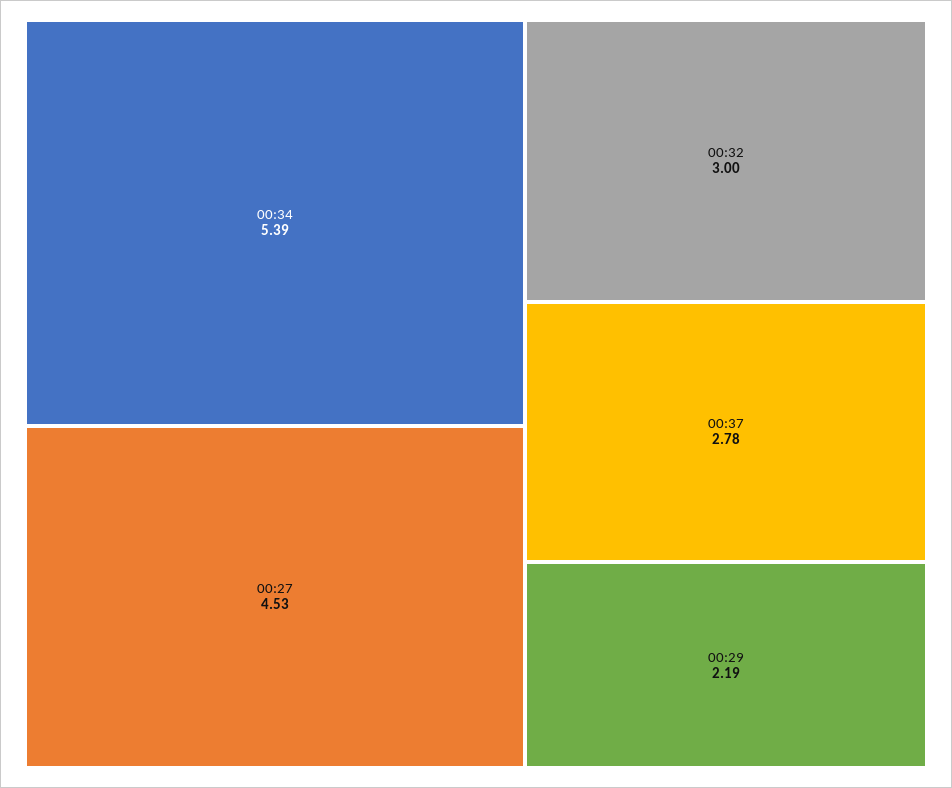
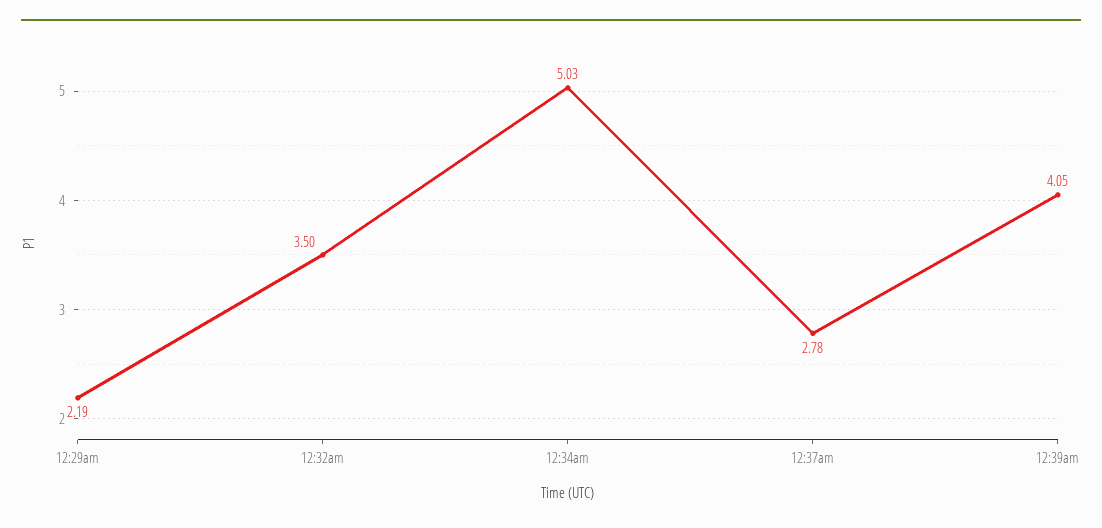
00:34: 5.39 -> 5.03
00:27: 4.53 -> none
00:32: 3 -> 3.5
12:39am: none -> 4.05

